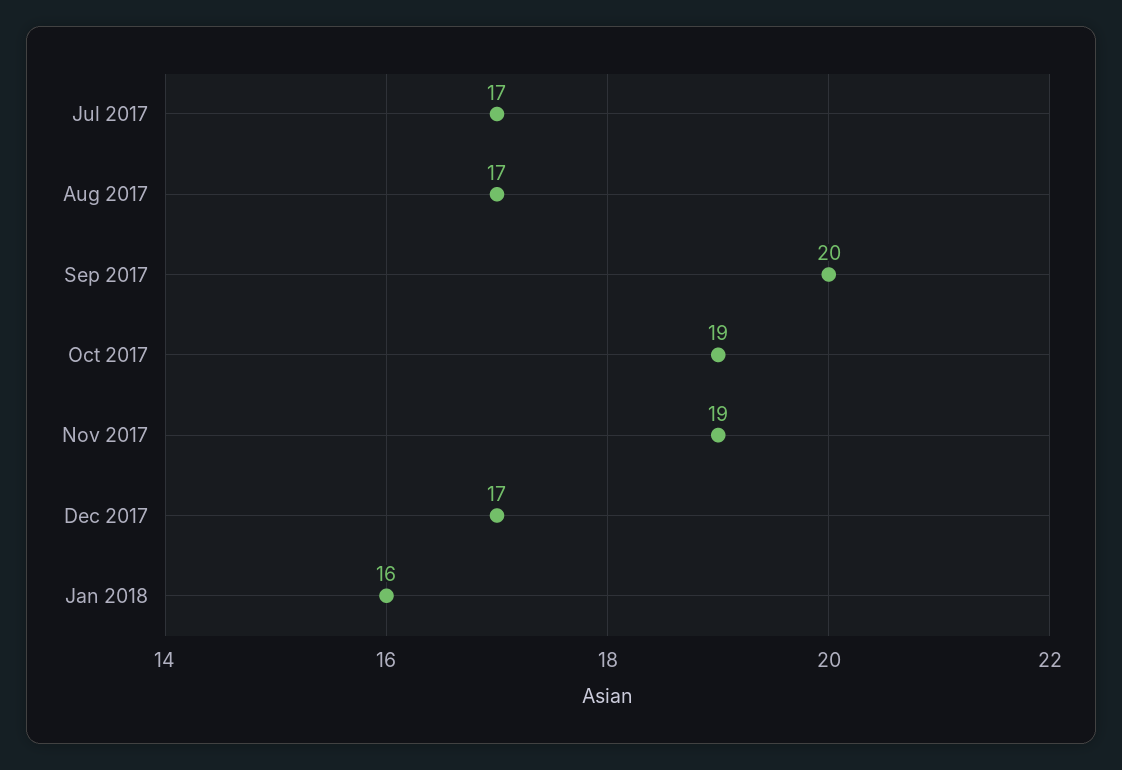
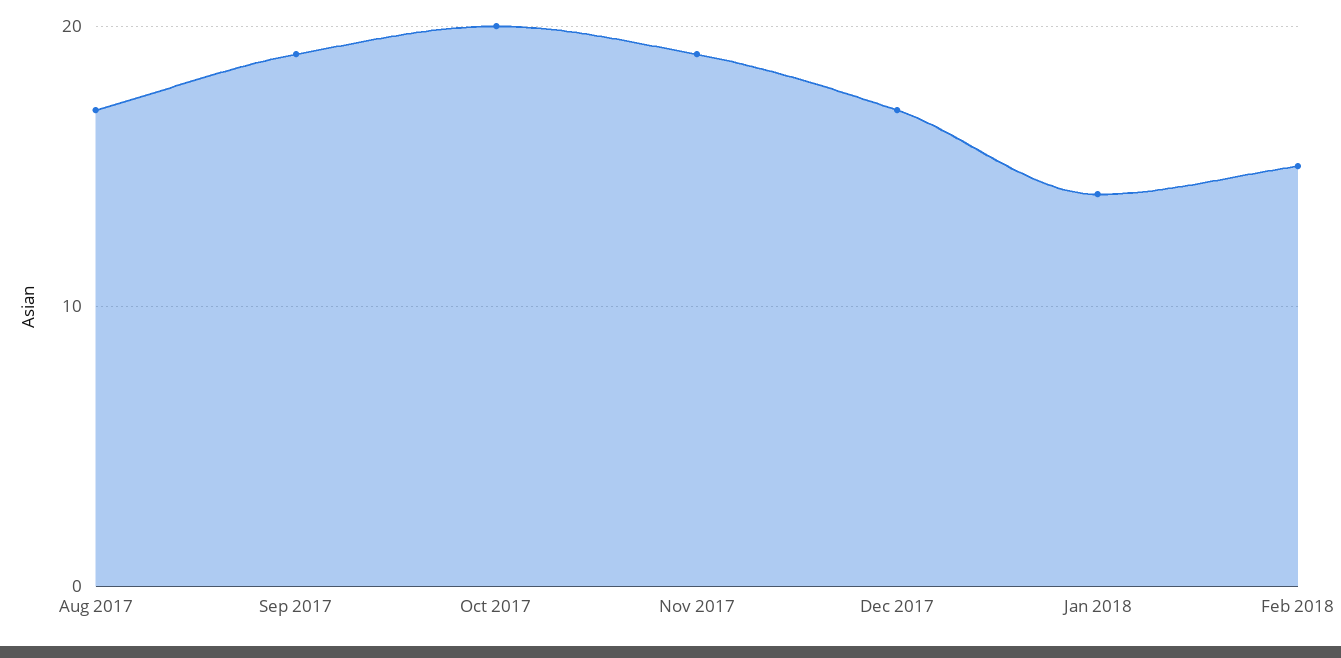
Jul 2017: 17 -> none
Sep 2017: 20 -> 19
Oct 2017: 19 -> 20
Jan 2018: 16 -> 14
Feb 2018: none -> 15

